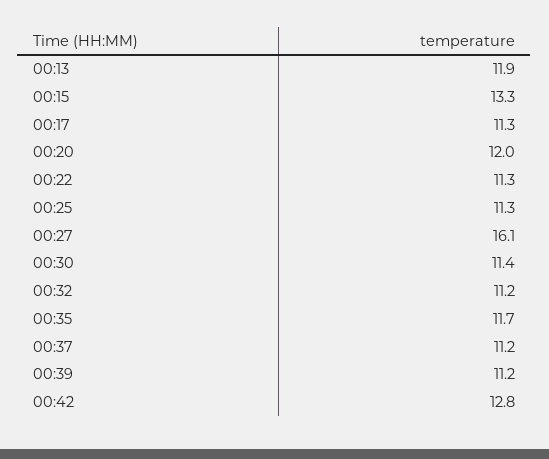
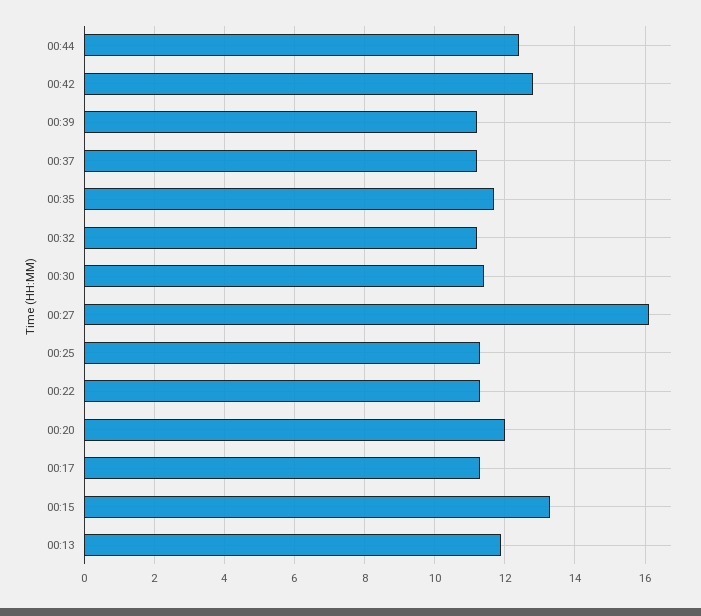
00:44: none -> 12.5

